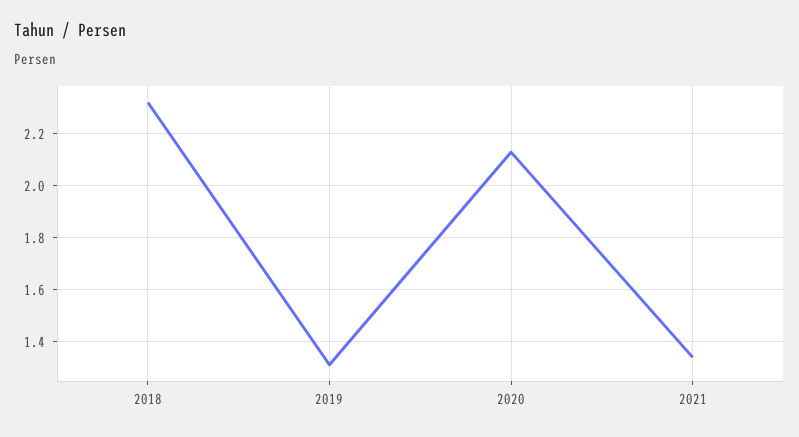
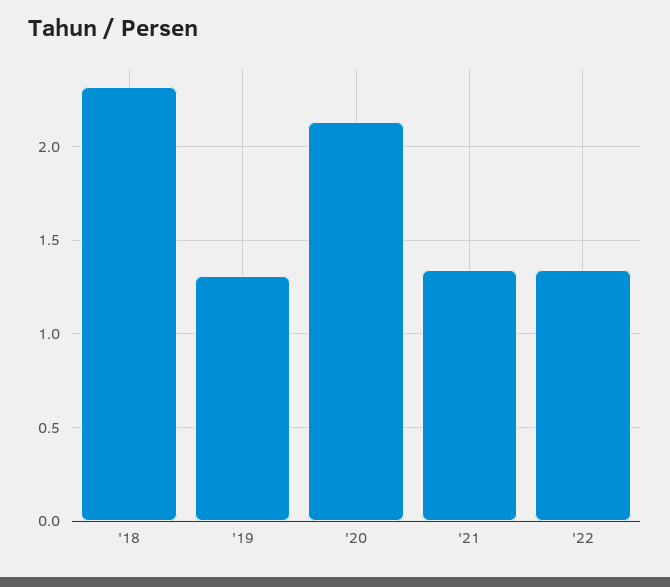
'22: none -> 1.35

